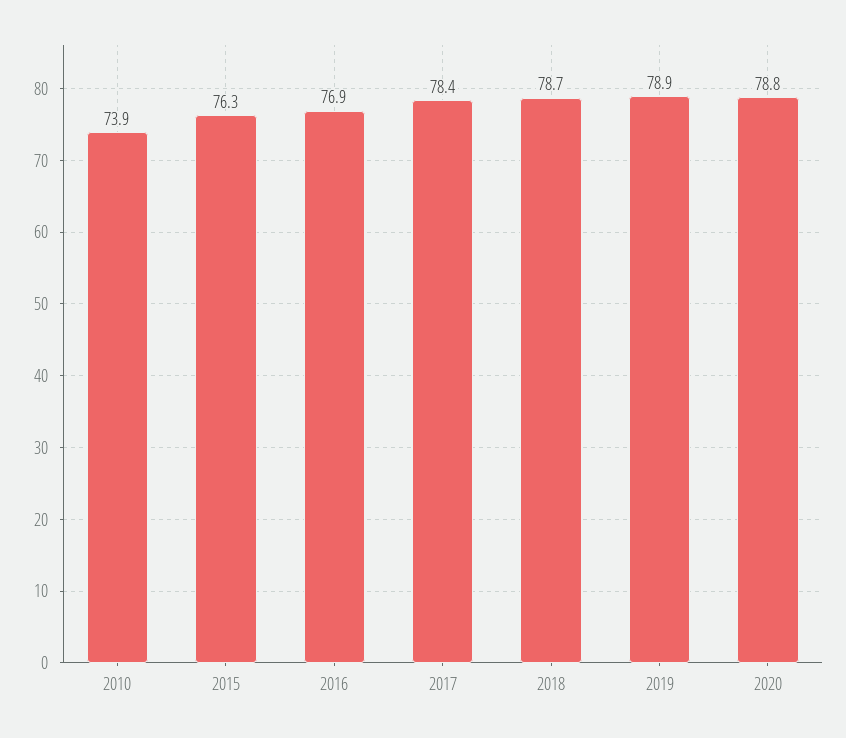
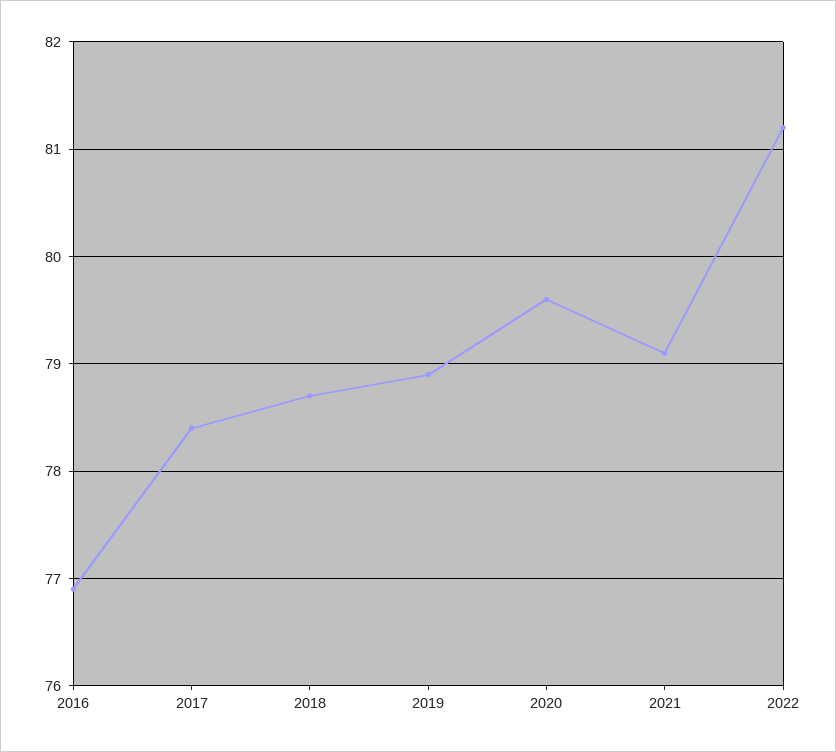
2010: 73.9 -> none
2015: 76.3 -> none
2020: 78.8 -> 79.6
2021: none -> 79.1
2022: none -> 81.2

